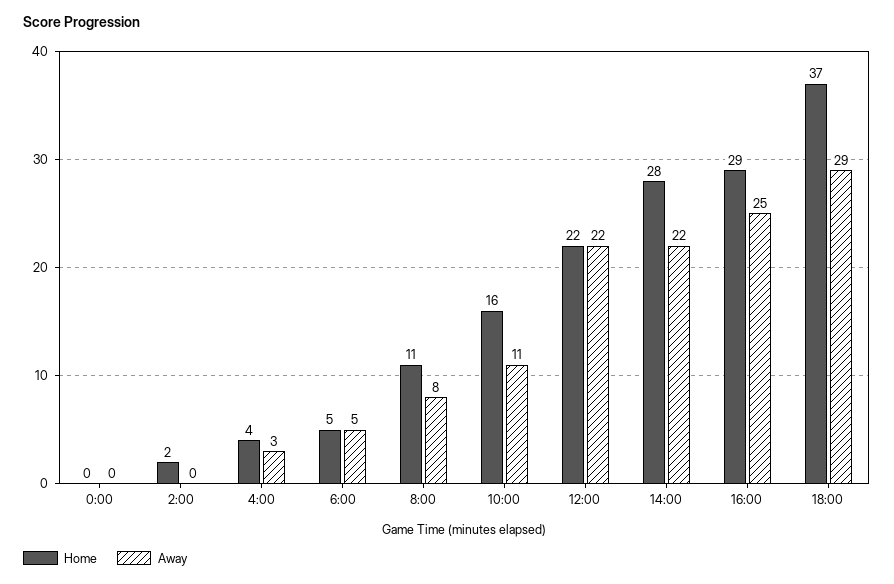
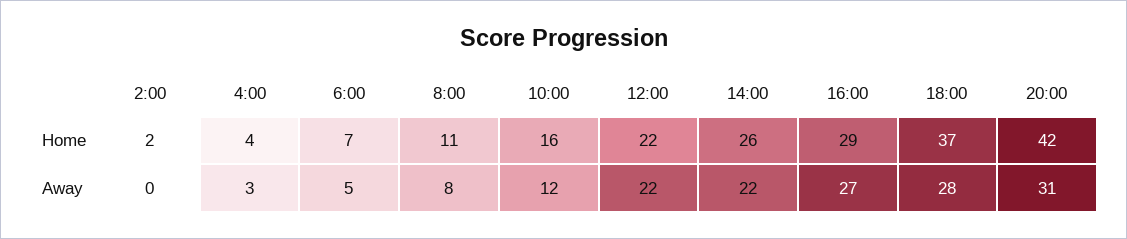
Home, 0:00: 0 -> none
Away, 0:00: 0 -> none
Home, 6:00: 5 -> 7
Away, 10:00: 11 -> 12
Home, 14:00: 28 -> 26
Away, 16:00: 25 -> 27
Away, 18:00: 29 -> 28
Home, 20:00: none -> 42
Away, 20:00: none -> 31

